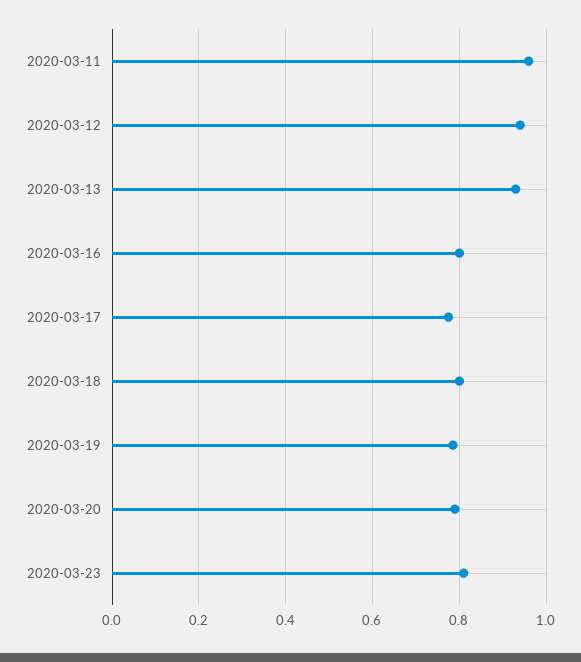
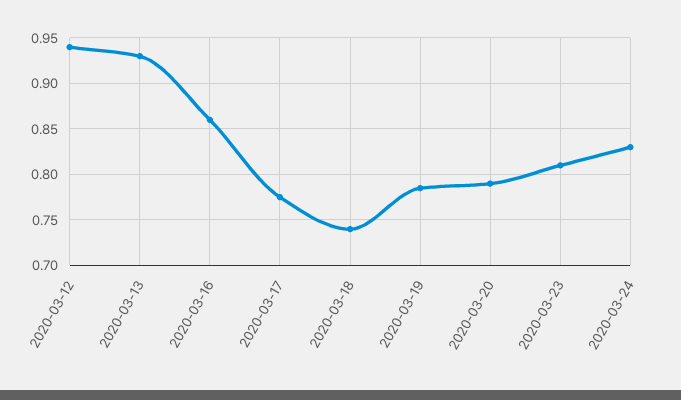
2020-03-11: 0.96 -> none
2020-03-16: 0.8 -> 0.86
2020-03-18: 0.8 -> 0.74
2020-03-24: none -> 0.83

